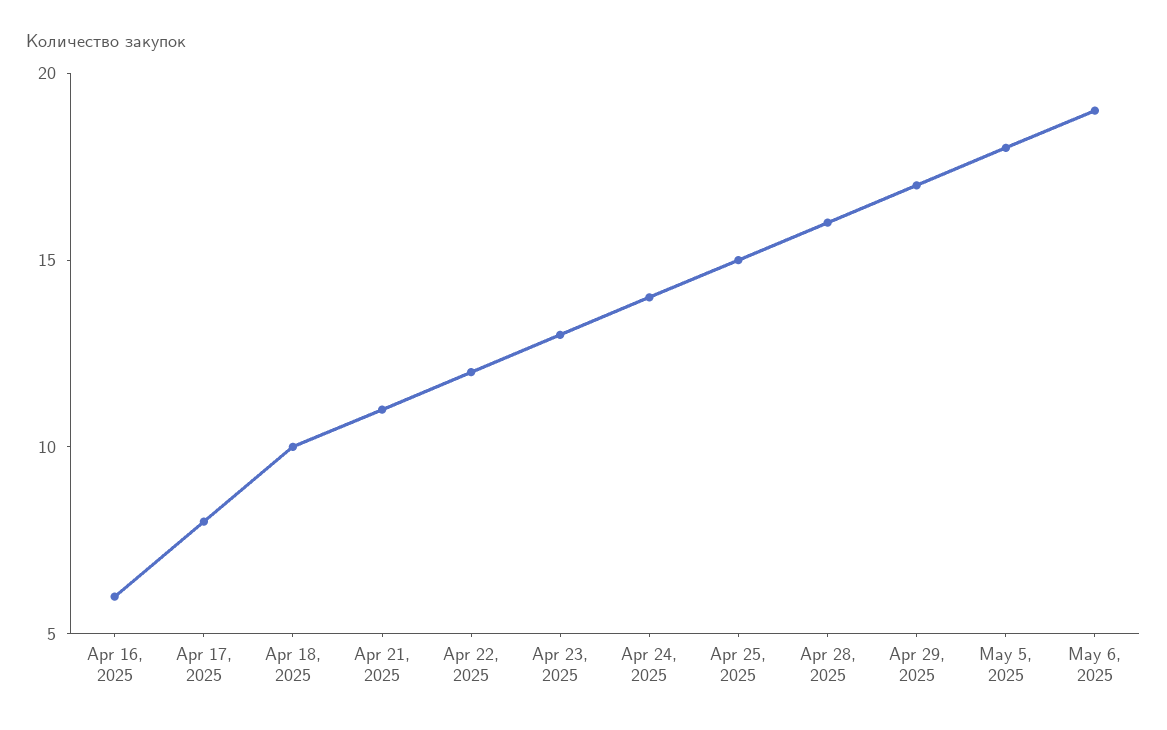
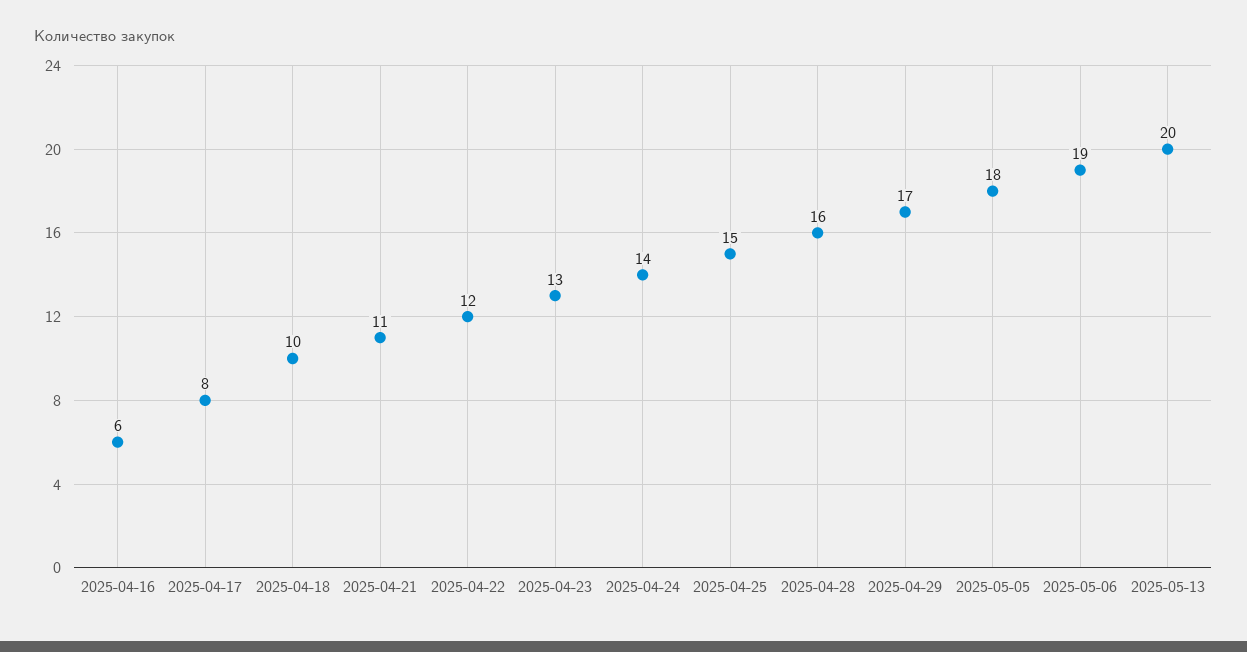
2025-05-13: none -> 20

